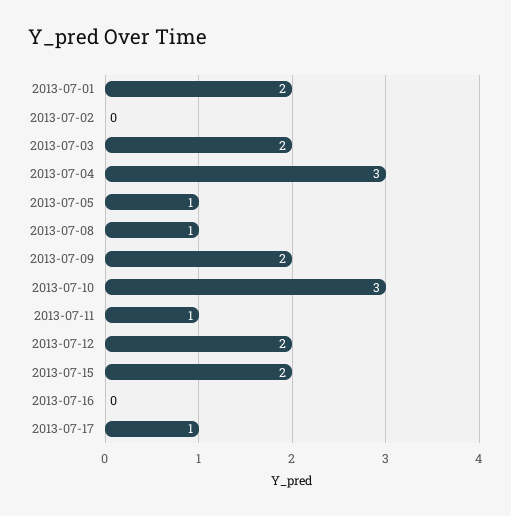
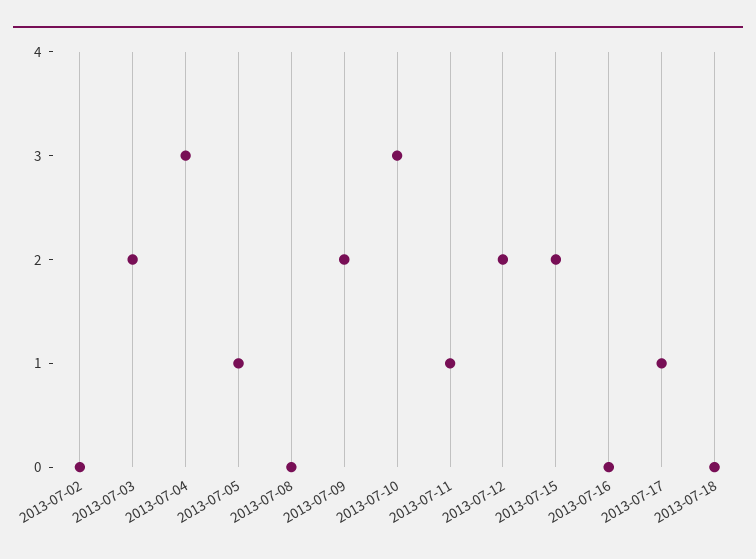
2013-07-01: 2 -> none
2013-07-08: 1 -> 0
2013-07-18: none -> 0

